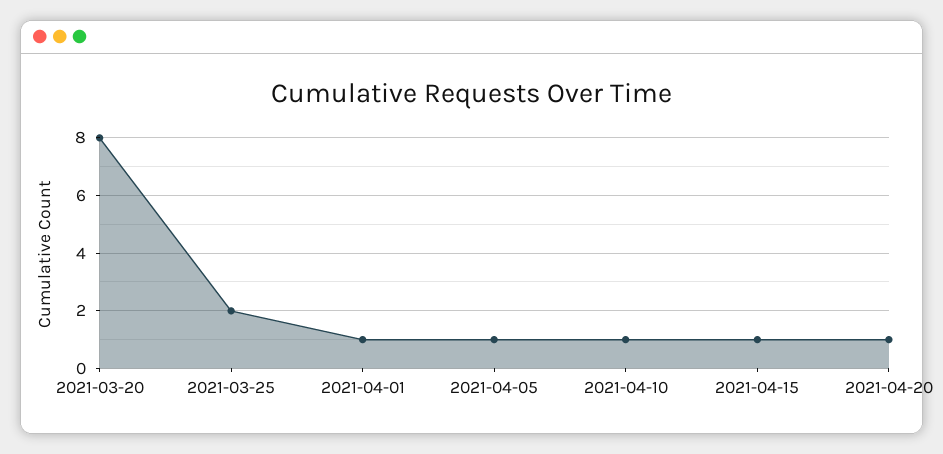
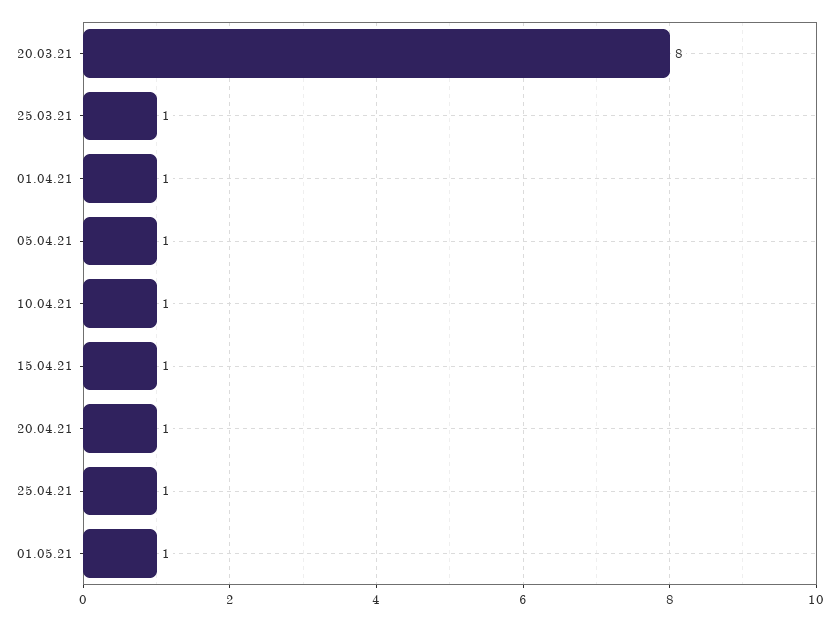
2021-03-25: 2 -> 1
25.04.21: none -> 1
01.05.21: none -> 1

